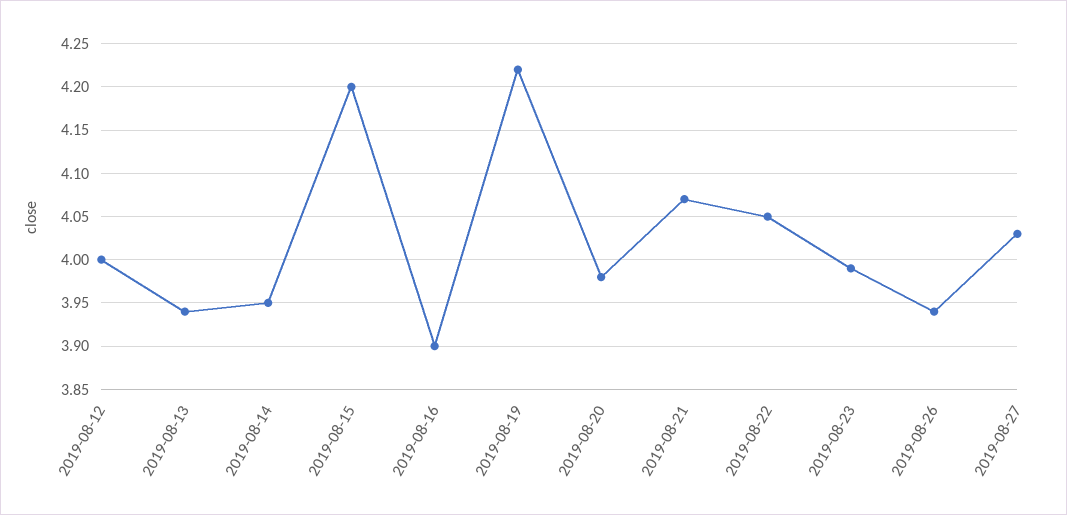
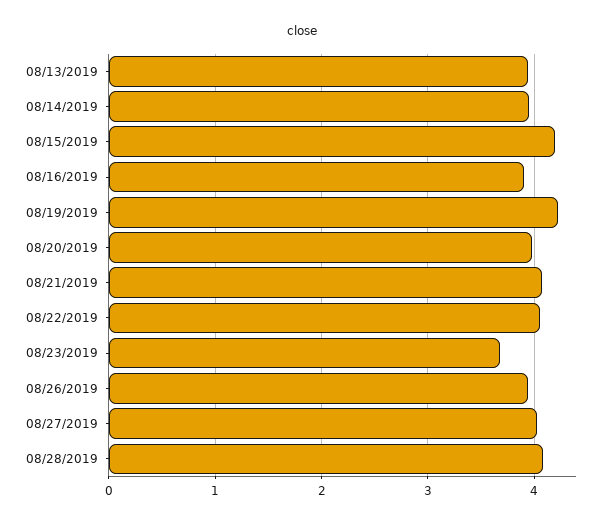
2019-08-12: 4 -> none
2019-08-23: 3.99 -> 3.7
08/28/2019: none -> 4.1

